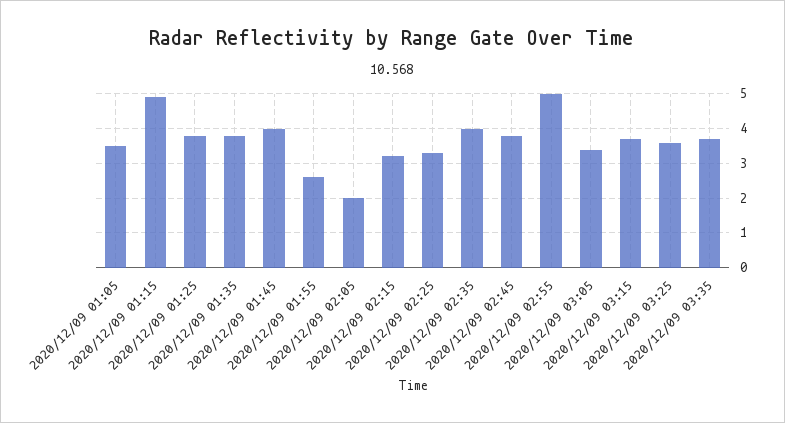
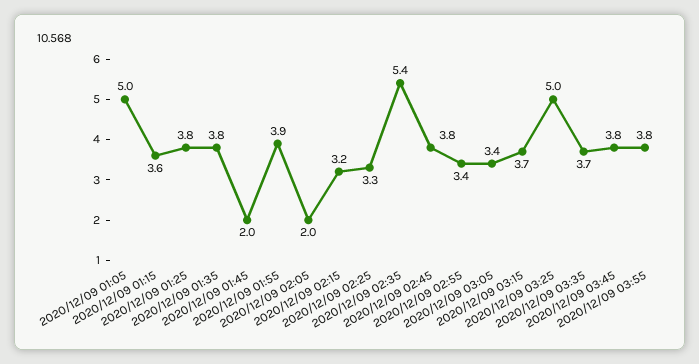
2020/12/09 01:05: 3.5 -> 5
2020/12/09 01:15: 5 -> 3.6
2020/12/09 01:45: 4 -> 2
2020/12/09 01:55: 2.5 -> 3.9
2020/12/09 02:35: 4 -> 5.4
2020/12/09 02:55: 5 -> 3.4
2020/12/09 03:25: 3.5 -> 5
2020/12/09 03:45: none -> 3.8
2020/12/09 03:55: none -> 3.8

